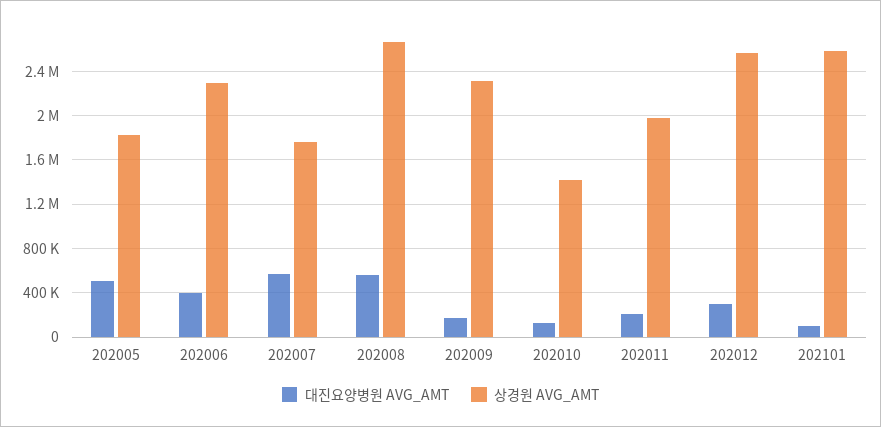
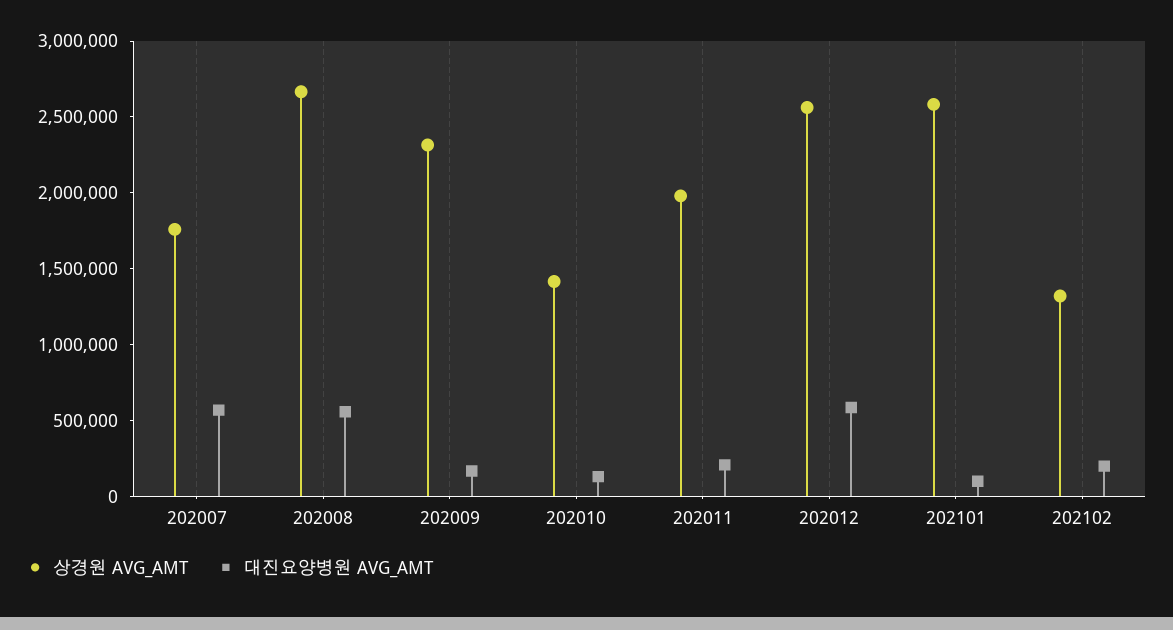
대진요양병원 AVG_AMT, 202005: 500000 -> none
상경원 AVG_AMT, 202005: 1800000 -> none
대진요양병원 AVG_AMT, 202006: 400000 -> none
상경원 AVG_AMT, 202006: 2300000 -> none
대진요양병원 AVG_AMT, 202012: 300000 -> 600000
상경원 AVG_AMT, 202102: none -> 1300000
대진요양병원 AVG_AMT, 202102: none -> 200000

